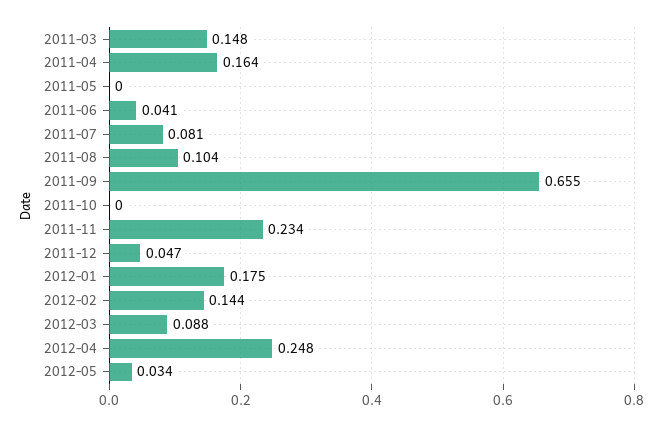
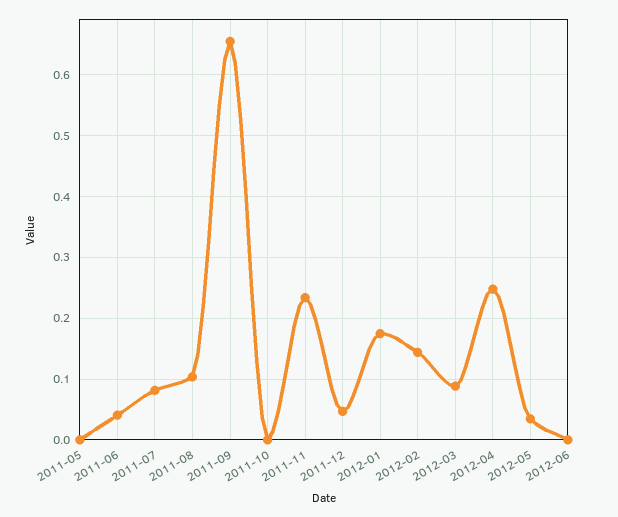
2011-03: 0.148 -> none
2011-04: 0.164 -> none
2012-06: none -> 0

